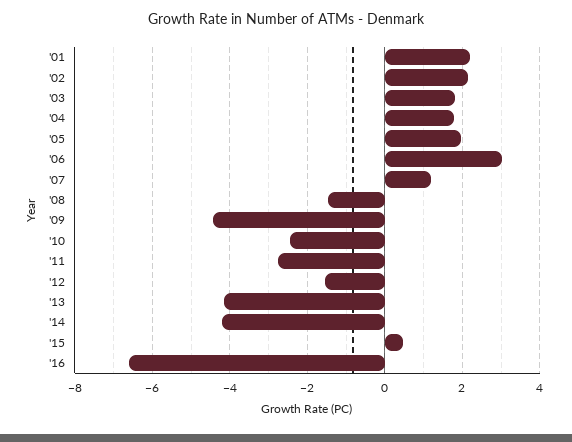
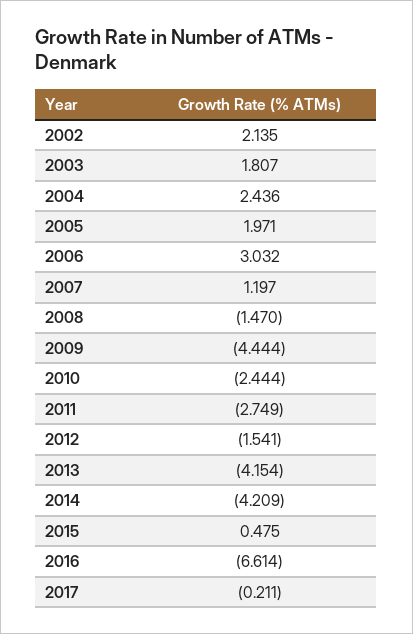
'01: 2.2 -> none
'04: 1.8 -> 2.436
2017: none -> -0.211

